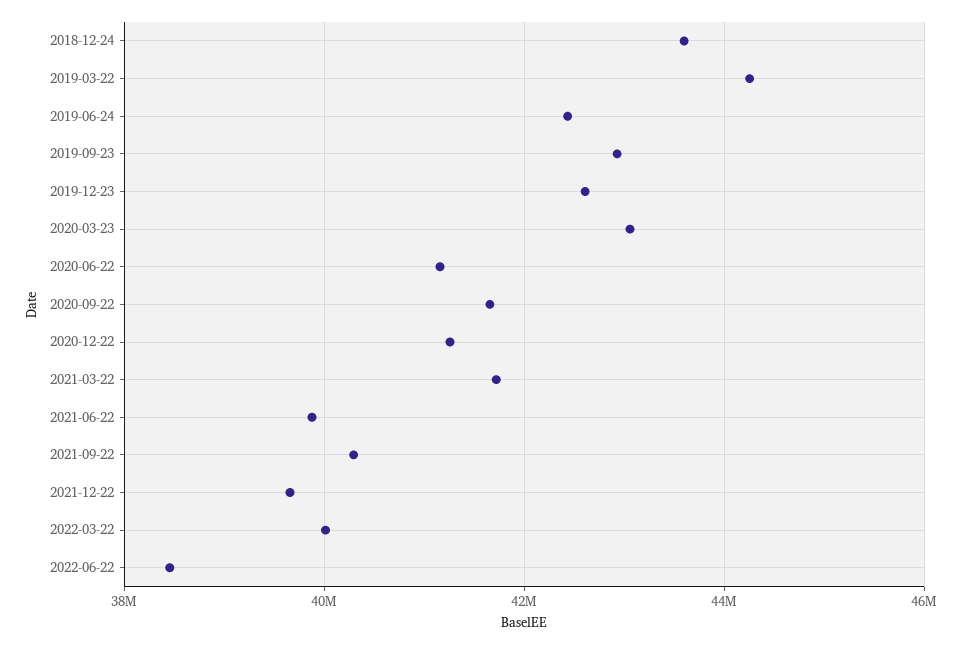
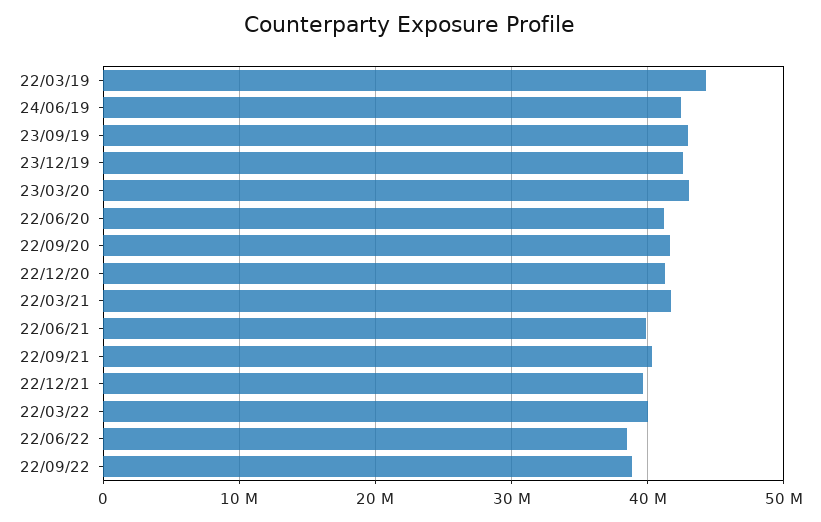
2018-12-24: 43600000 -> none
22/09/22: none -> 39000000

